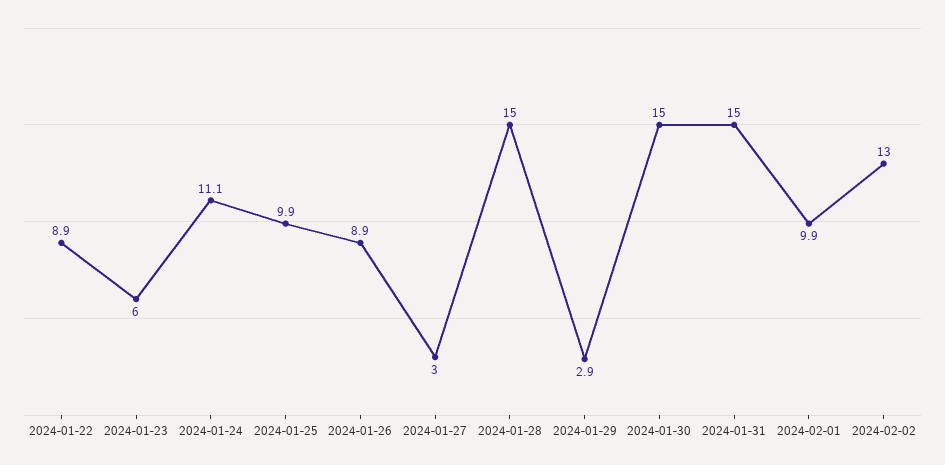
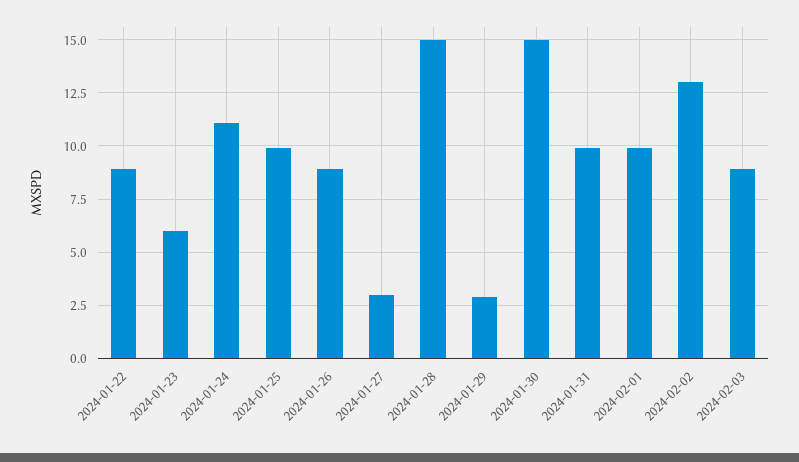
2024-01-31: 15 -> 10
2024-02-03: none -> 9

